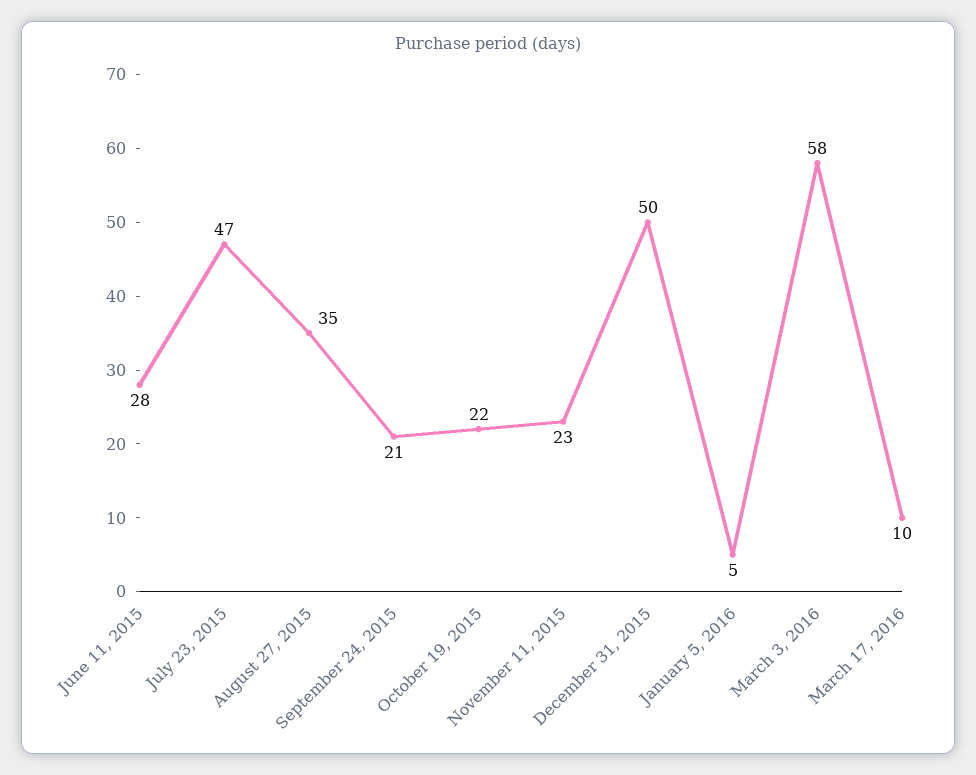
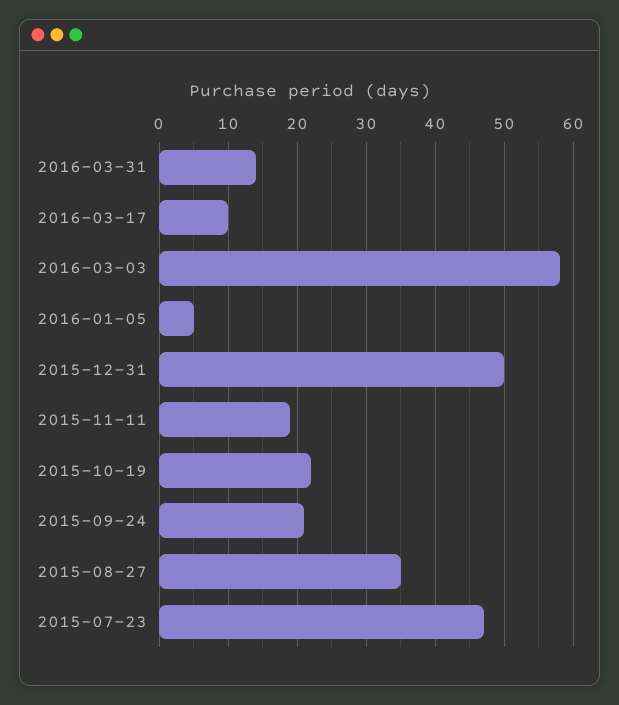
June 11, 2015: 28 -> none
November 11, 2015: 23 -> 19
2016-03-31: none -> 14

